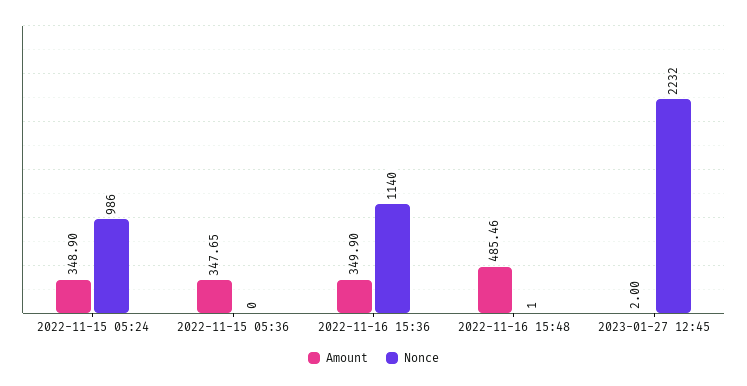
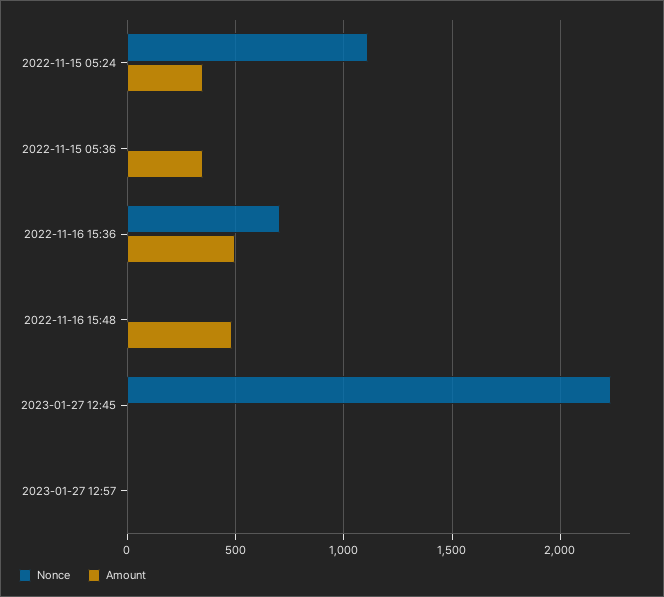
Nonce, 2022-11-15 05:24: 986 -> 1100
Amount, 2022-11-16 15:36: 349.9 -> 500
Nonce, 2022-11-16 15:36: 1140 -> 700
Nonce, 2023-01-27 12:57: none -> 0
Amount, 2023-01-27 12:57: none -> 0

